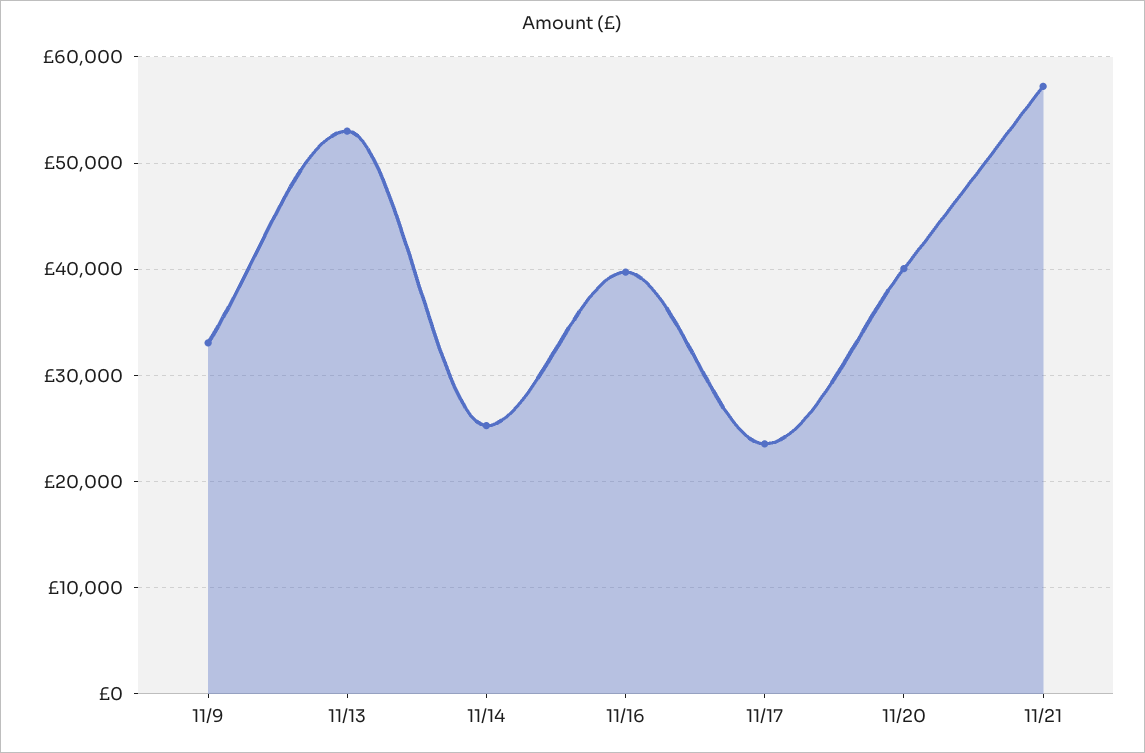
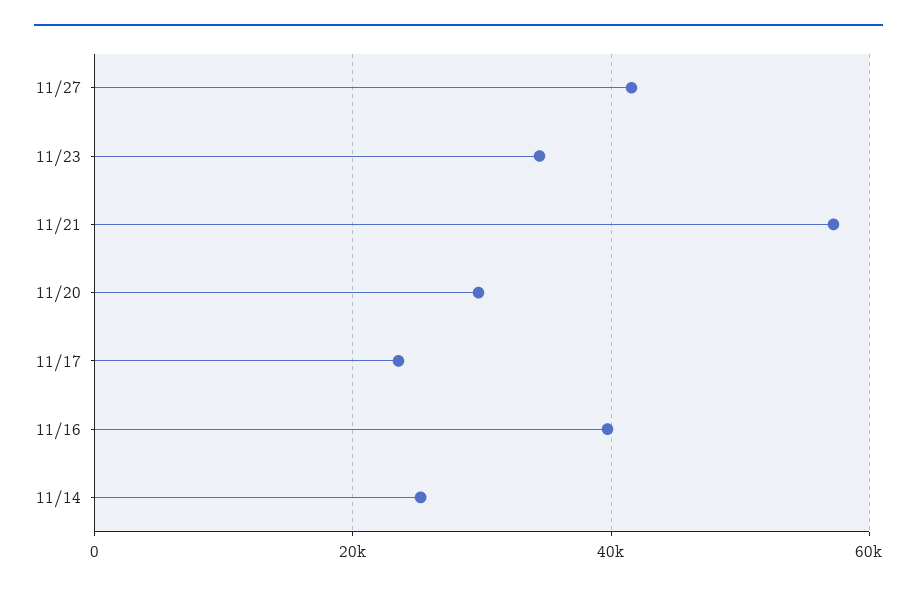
11/9: 33000 -> none
11/13: 53000 -> none
11/20: 40000 -> 30000
11/27: none -> 42000
11/23: none -> 34000

